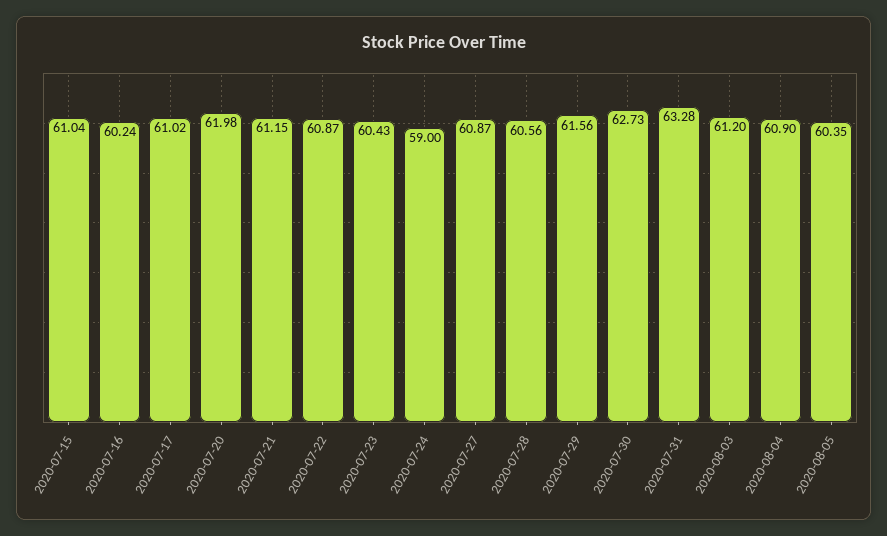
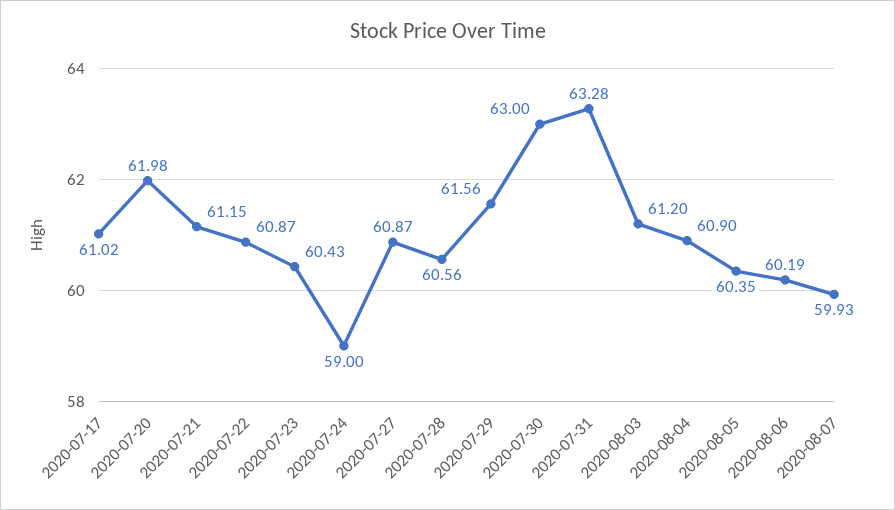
2020-07-15: 61.04 -> none
2020-07-16: 60.24 -> none
2020-07-30: 62.73 -> 63
2020-08-06: none -> 60.19
2020-08-07: none -> 59.93

